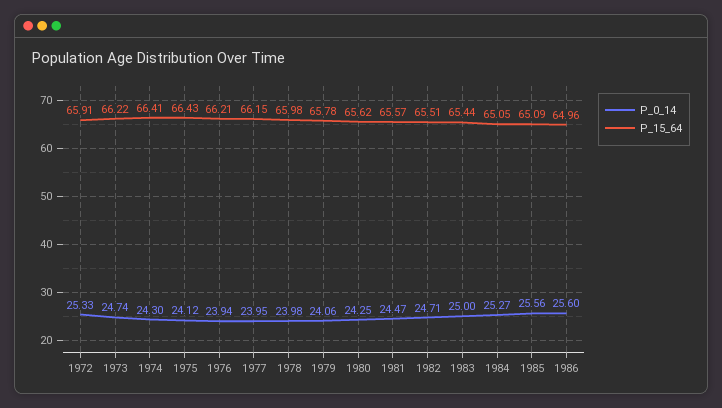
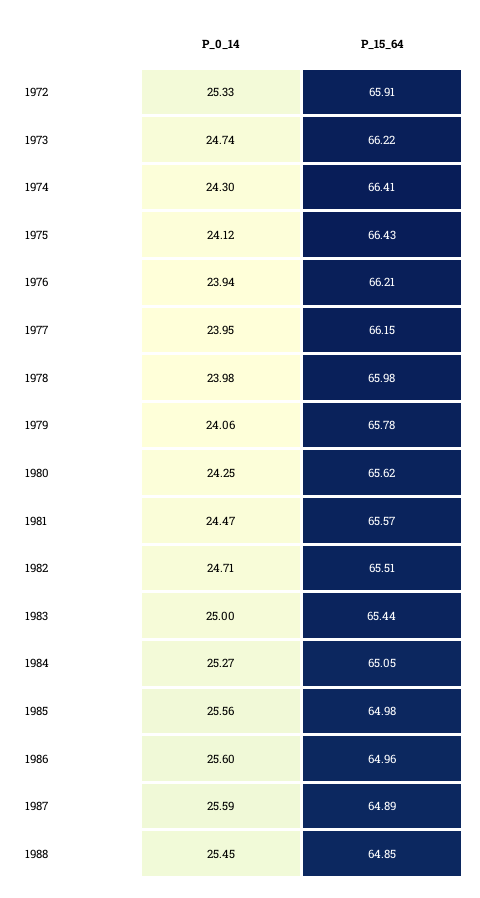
P_15_64, 1985: 65.09 -> 64.98
P_0_14, 1987: none -> 25.59
P_15_64, 1987: none -> 64.89
P_0_14, 1988: none -> 25.45
P_15_64, 1988: none -> 64.85

